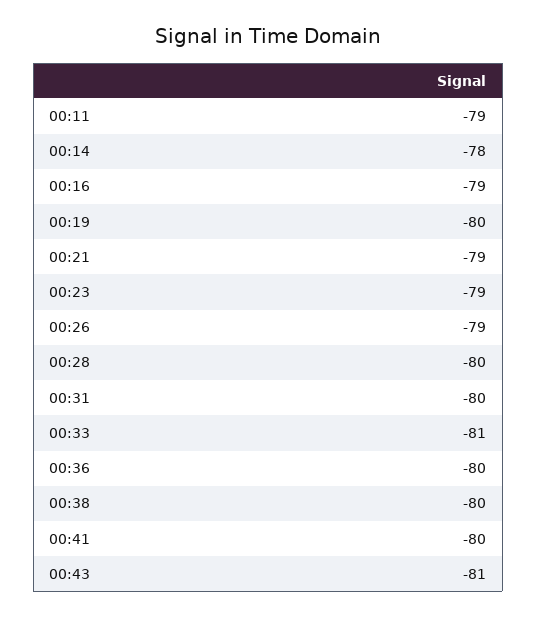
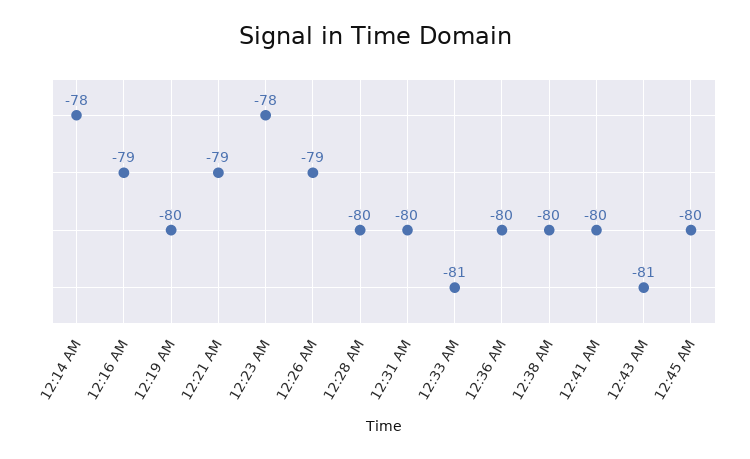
00:11: -79 -> none
00:23: -79 -> -78
12:45 AM: none -> -80

